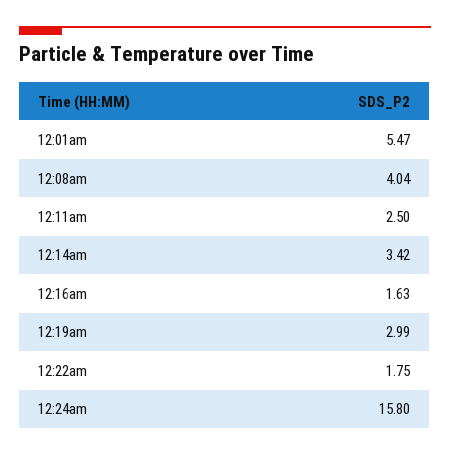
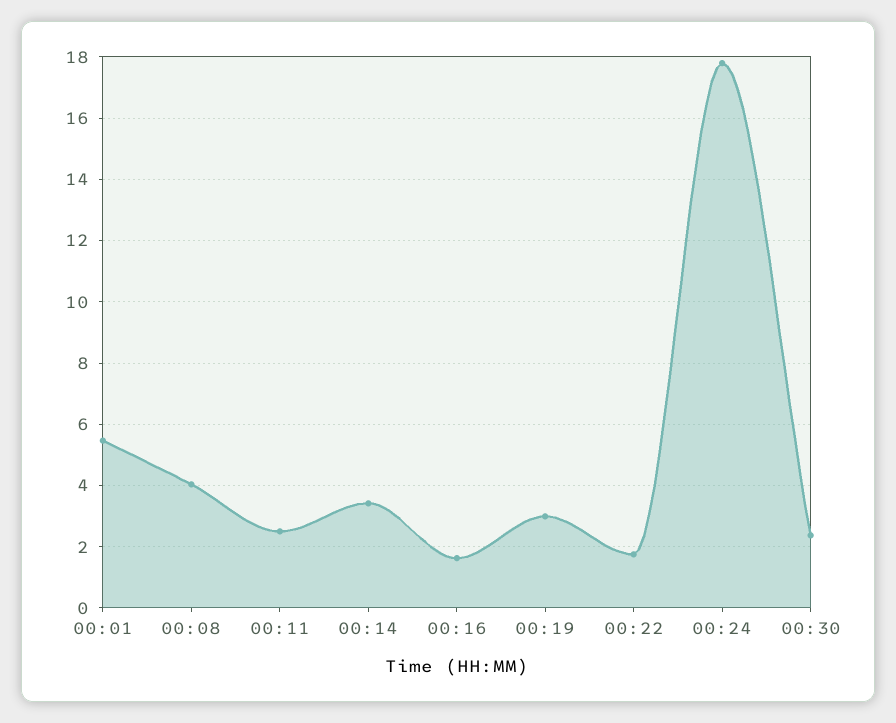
12:24am: 15.8 -> 17.8
00:30: none -> 2.4

